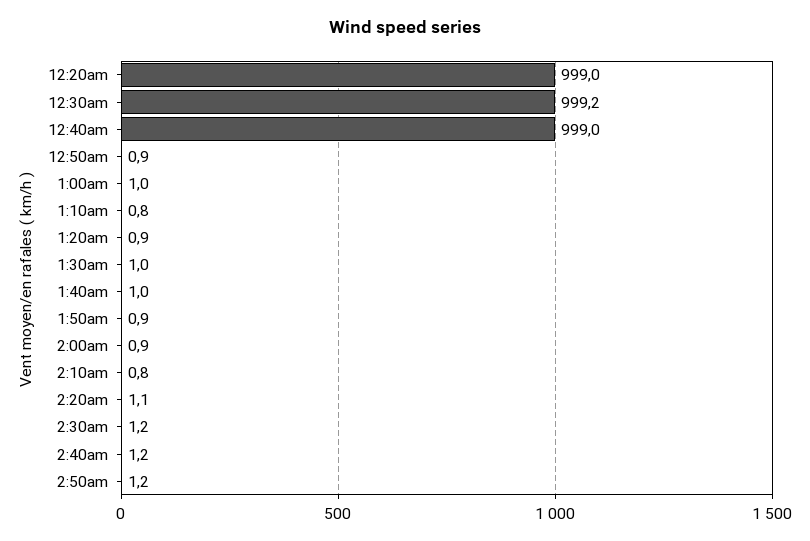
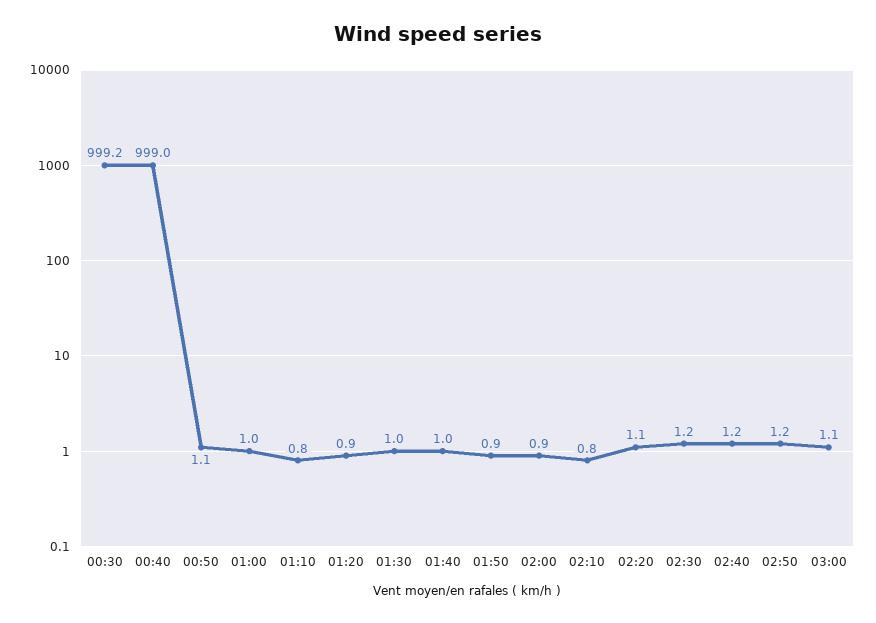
12:20am: 999 -> none
12:50am: 0.9 -> 1.1
03:00: none -> 1.1

